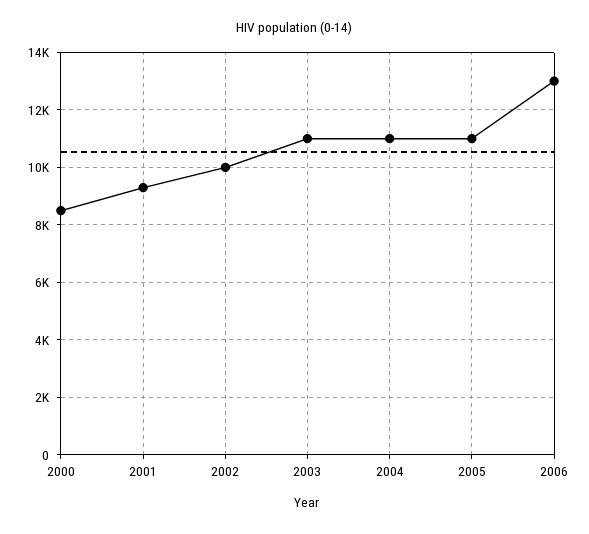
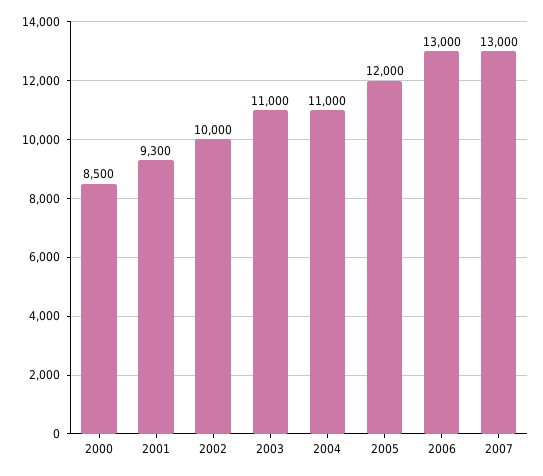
2005: 11000 -> 12000
2007: none -> 13000

